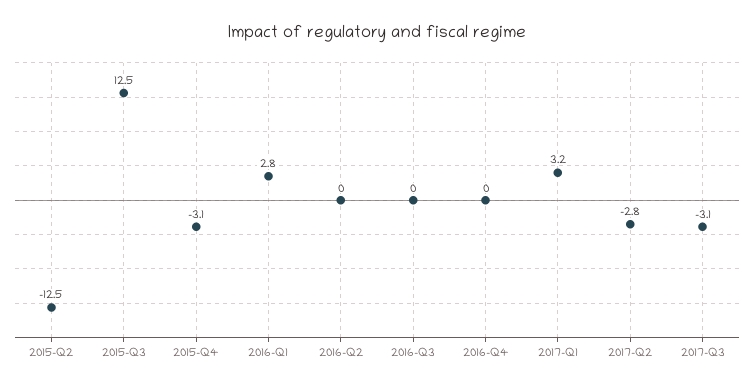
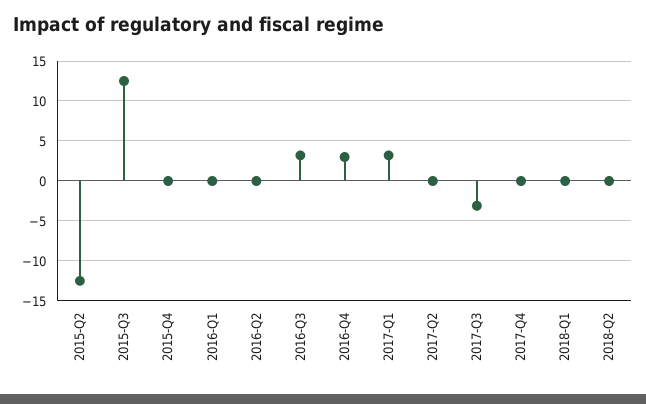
2015-Q4: -3.1 -> 0
2016-Q1: 2.8 -> 0
2016-Q3: 0 -> 3
2016-Q4: 0 -> 3
2017-Q2: -2.8 -> 0
2017-Q4: none -> 0
2018-Q1: none -> 0
2018-Q2: none -> 0

